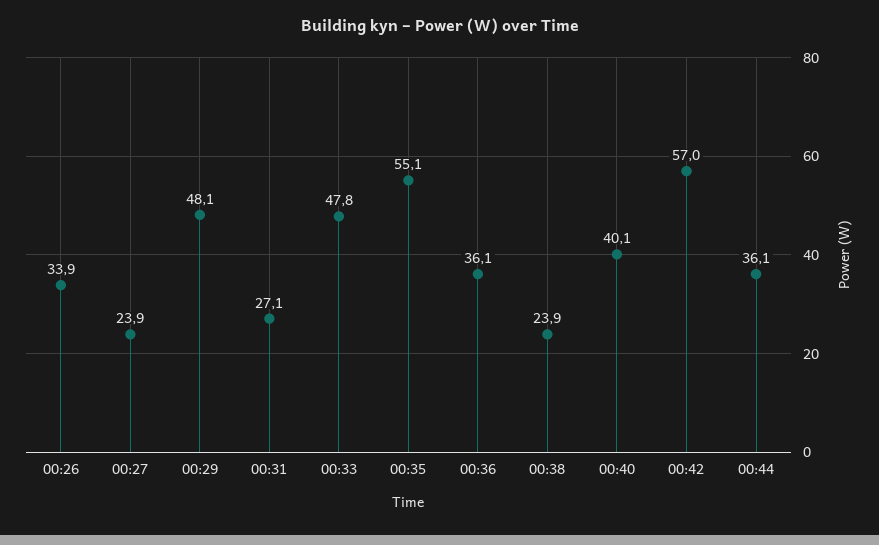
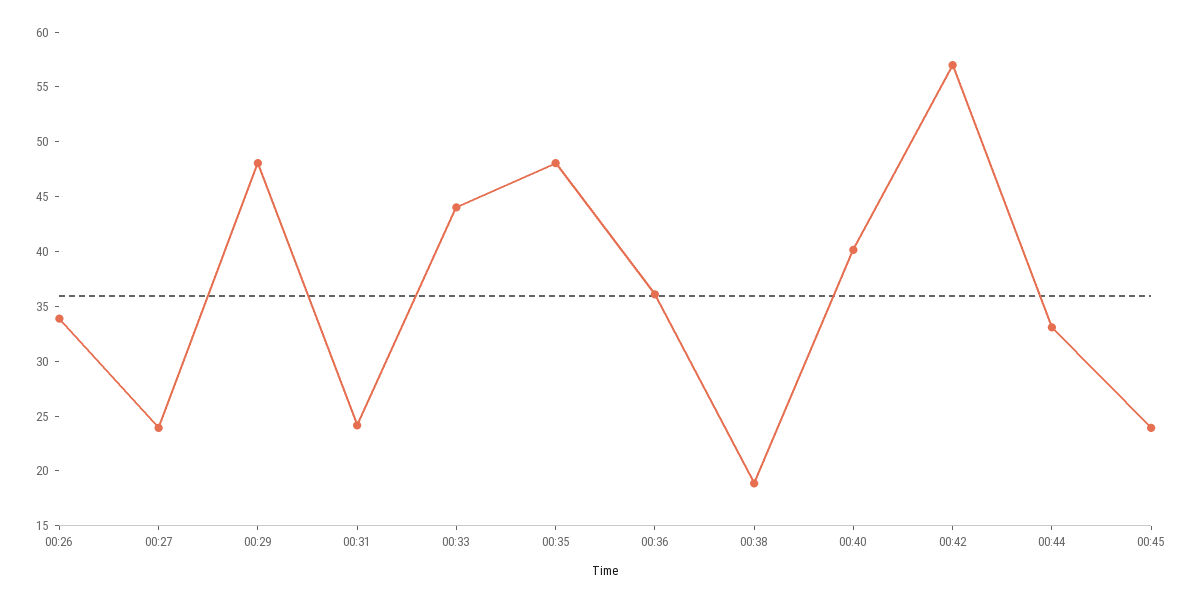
00:31: 27.1 -> 24
00:33: 47.8 -> 44
00:35: 55.1 -> 48
00:38: 23.9 -> 19
00:44: 36.1 -> 33
00:45: none -> 24

